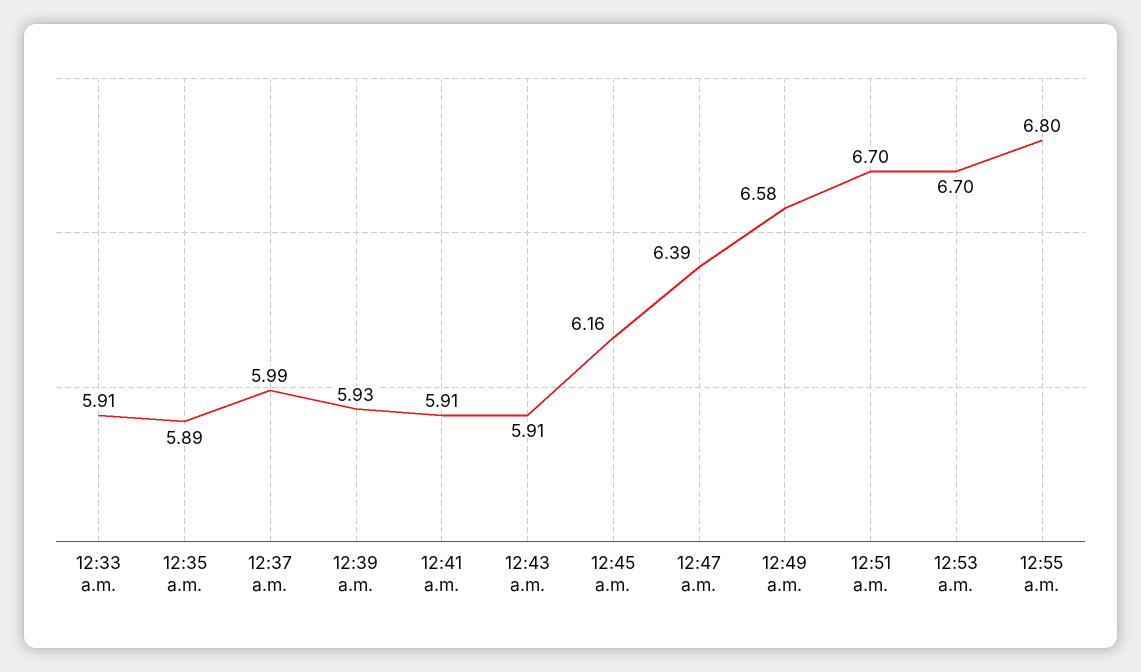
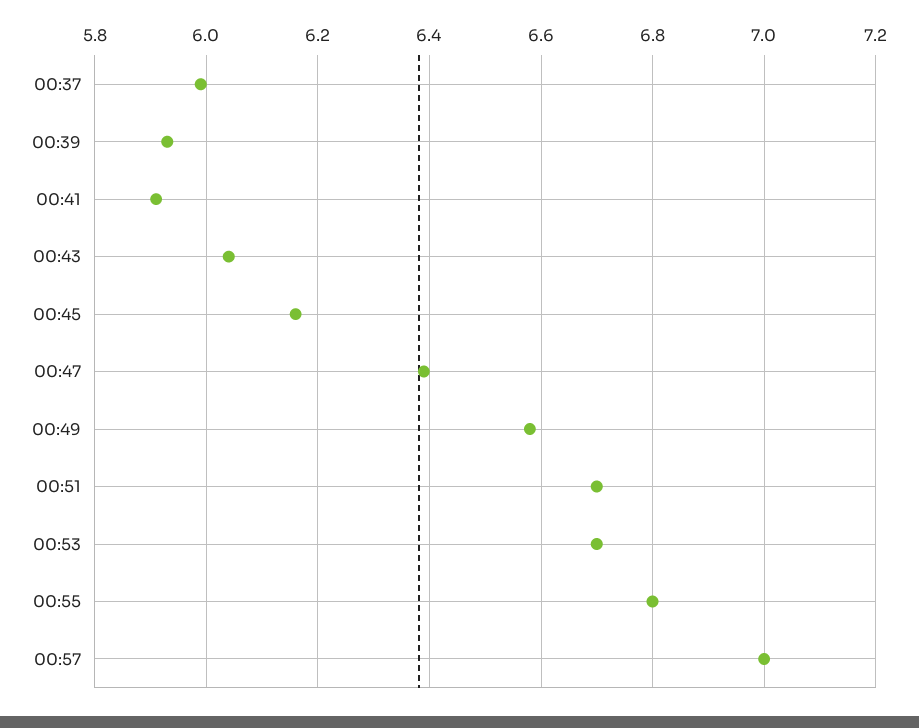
12:33 a.m.: 5.91 -> none
12:35 a.m.: 5.89 -> none
12:43 a.m.: 5.91 -> 6.05
00:57: none -> 7

